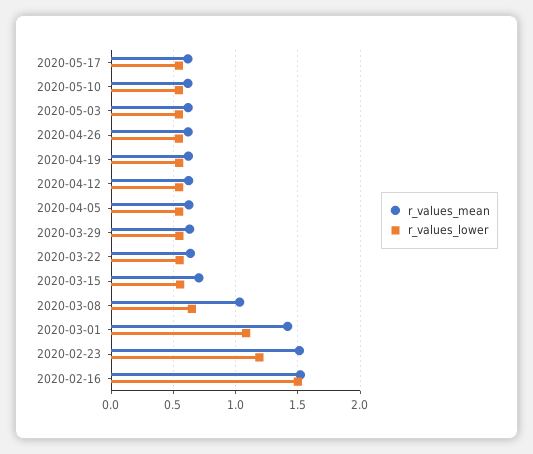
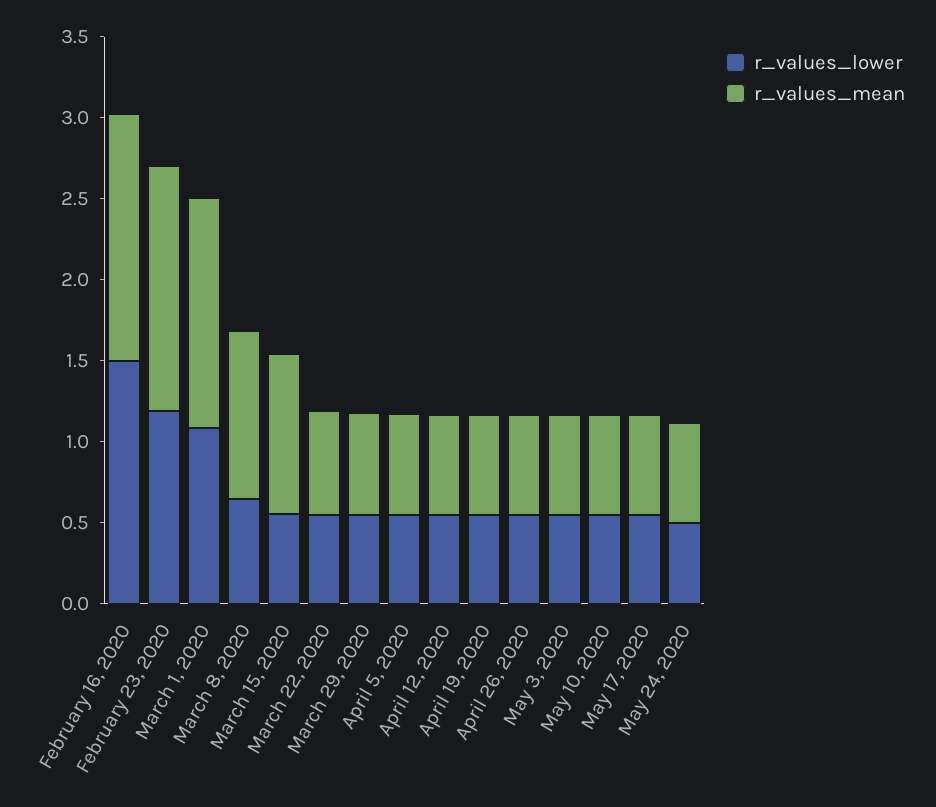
r_values_mean, 2020-03-15: 0.7 -> 1
r_values_lower, May 24, 2020: none -> 0.5
r_values_mean, May 24, 2020: none -> 0.6

